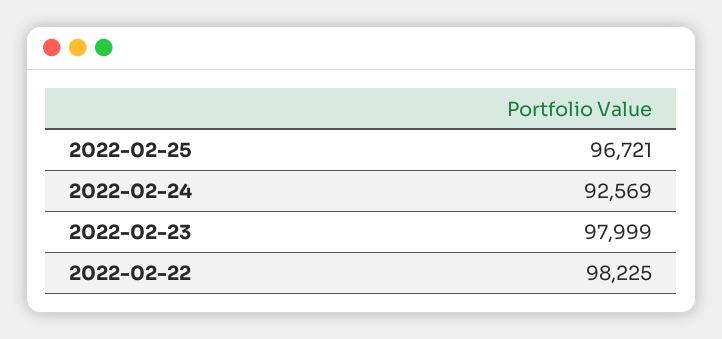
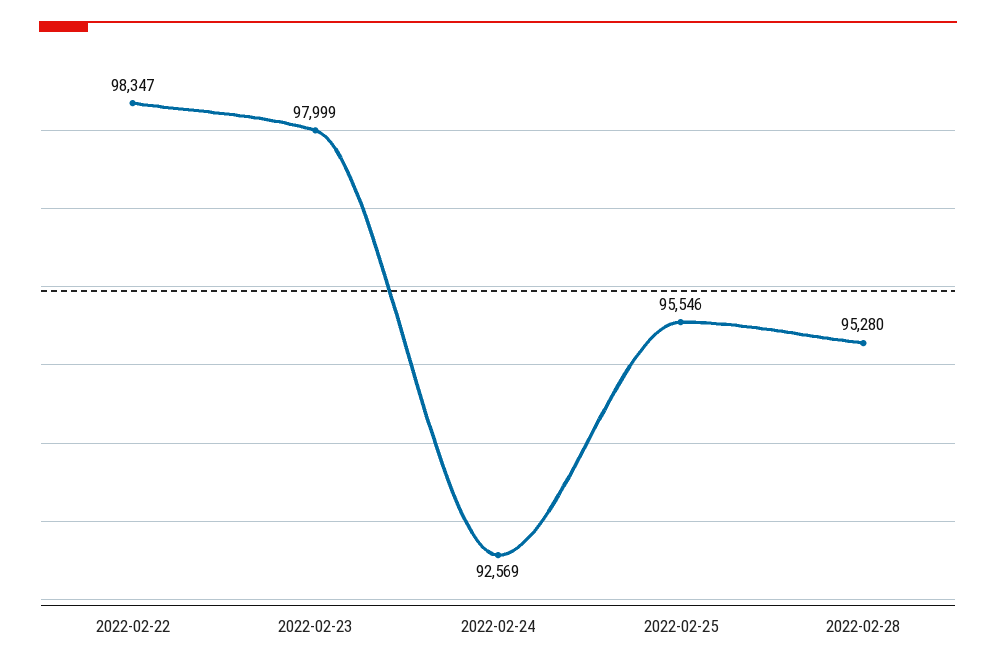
2022-02-25: 96721 -> 95546
2022-02-22: 98225 -> 98347
2022-02-28: none -> 95280

